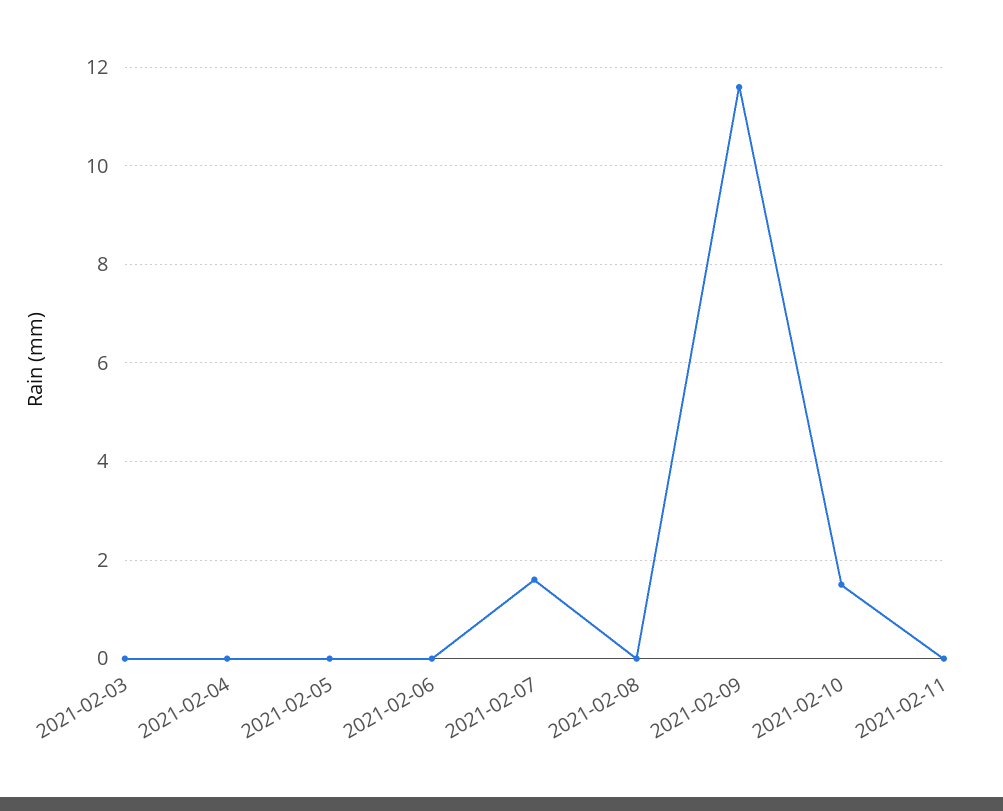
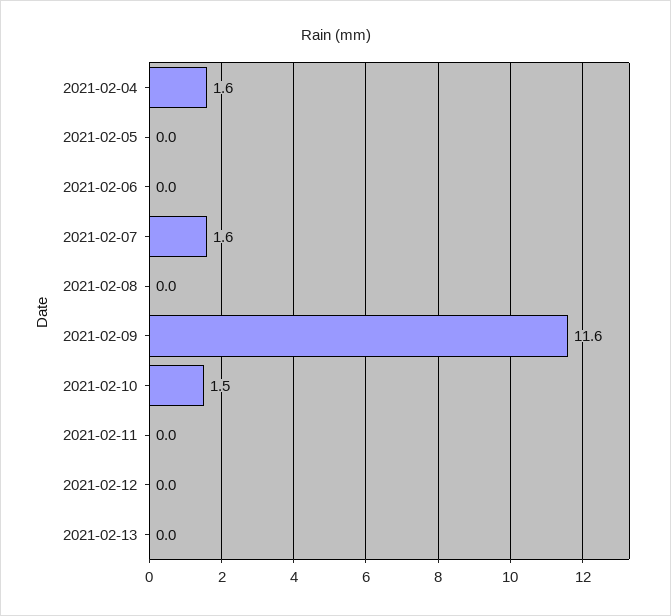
2021-02-03: 0 -> none
2021-02-04: 0 -> 1.6
2021-02-12: none -> 0
2021-02-13: none -> 0

